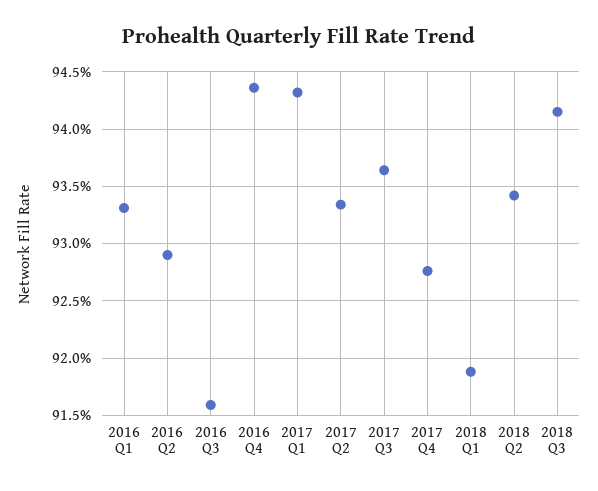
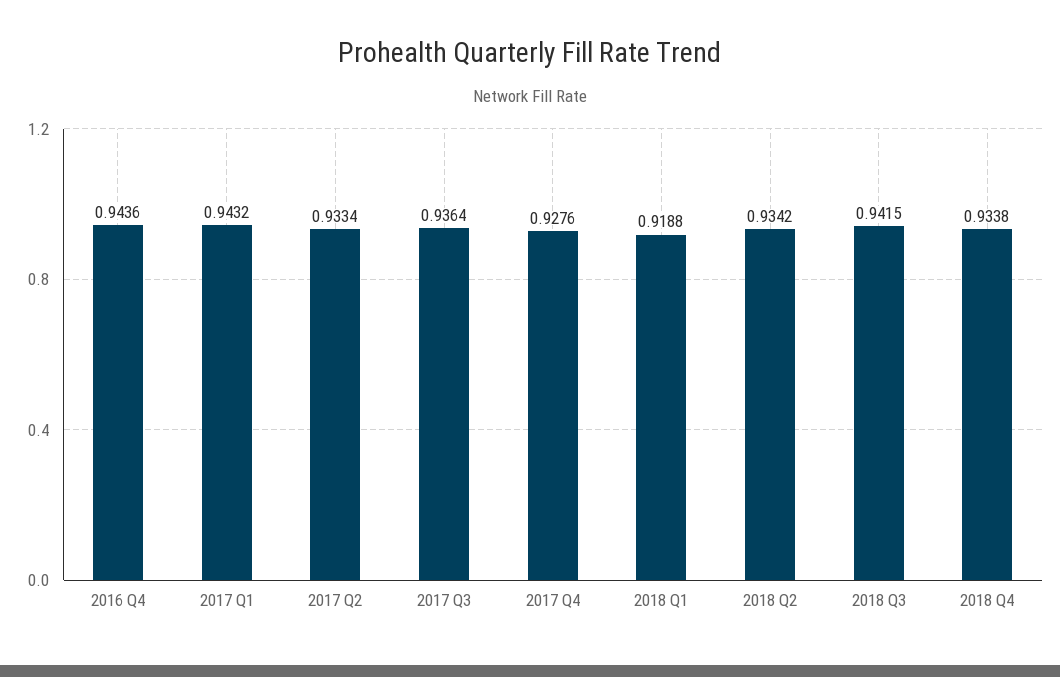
2016 Q1: 0.933 -> none
2016 Q2: 0.929 -> none
2016 Q3: 0.916 -> none
2018 Q4: none -> 0.9338

